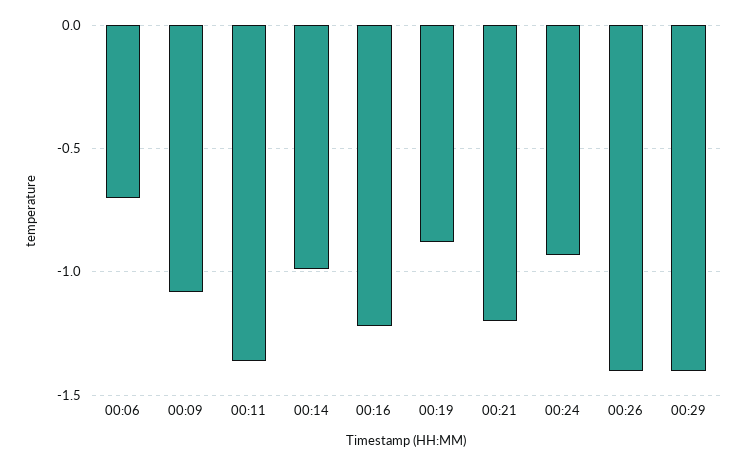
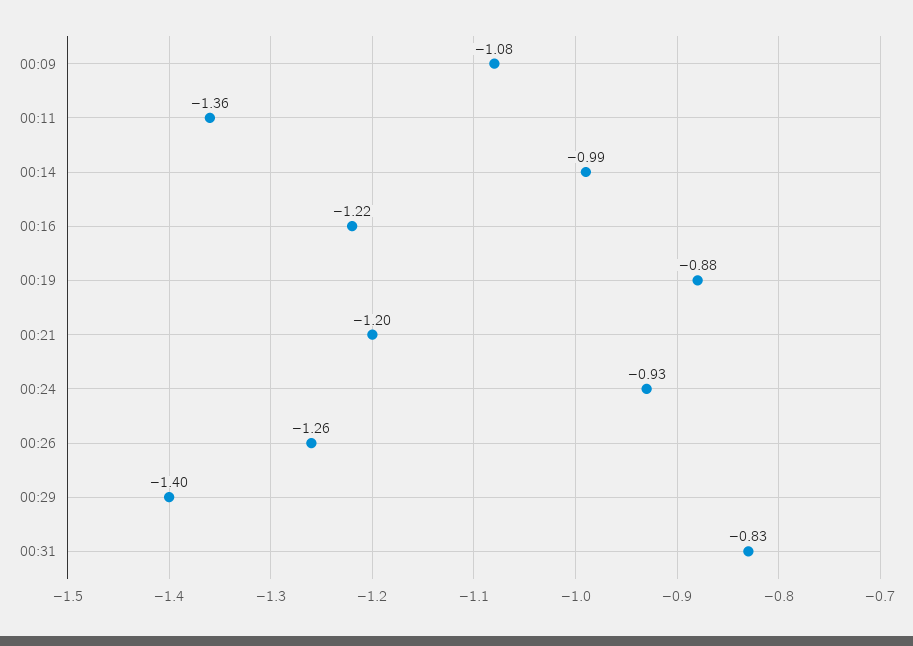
00:06: -0.7 -> none
00:26: -1.4 -> -1.26
00:31: none -> -0.83

